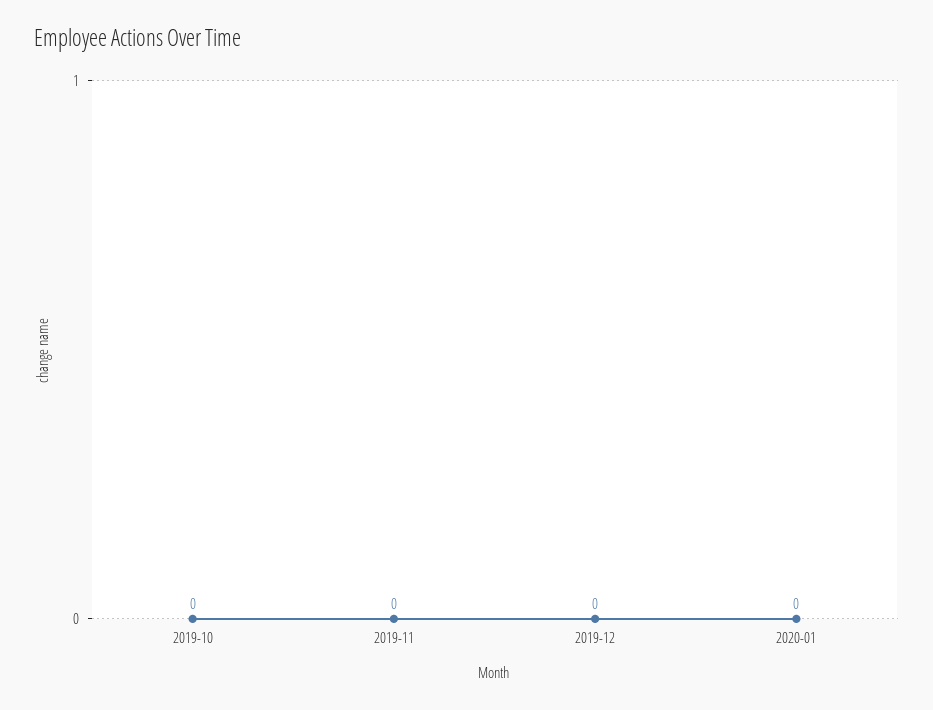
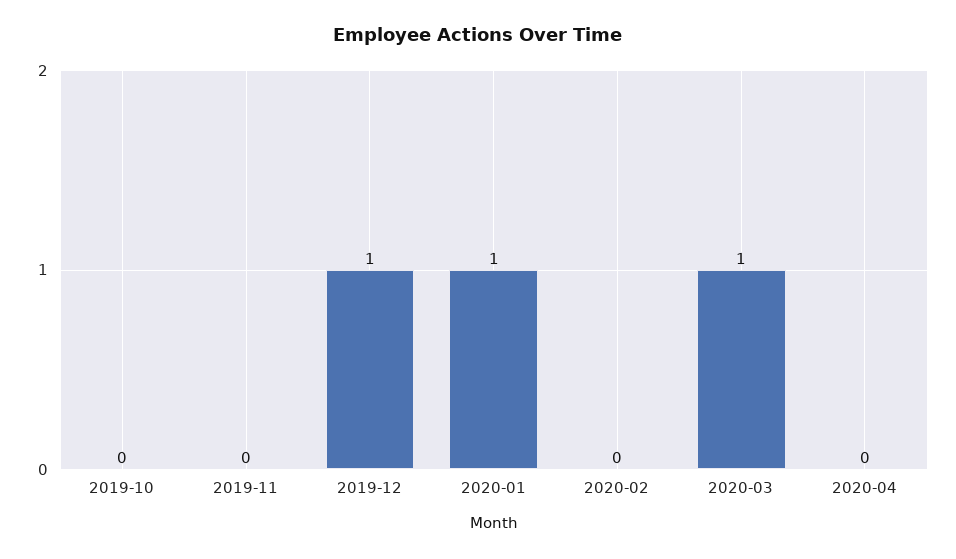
2019-12: 0 -> 1
2020-01: 0 -> 1
2020-02: none -> 0
2020-03: none -> 1
2020-04: none -> 0

